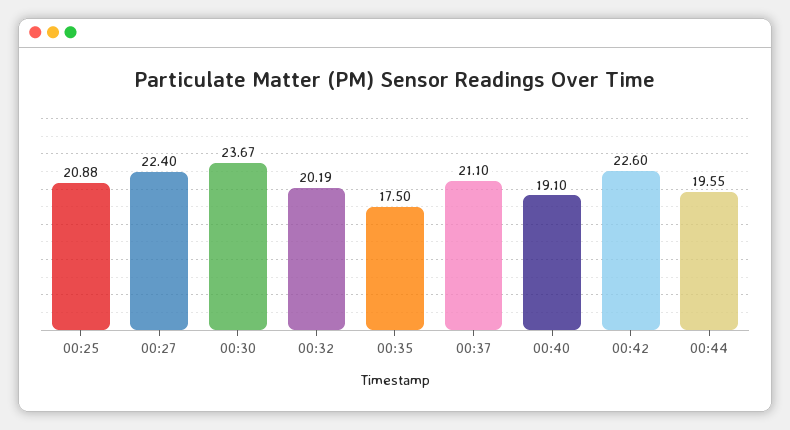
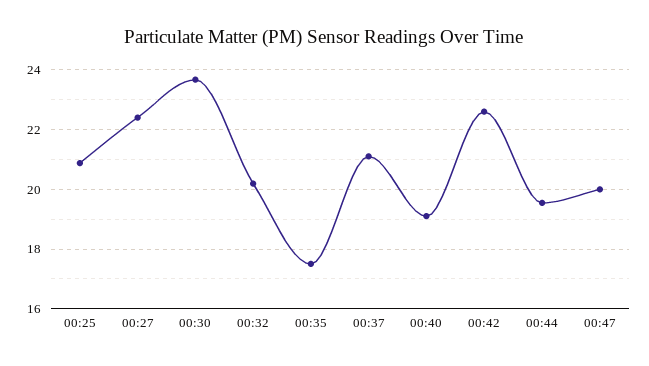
00:47: none -> 20

